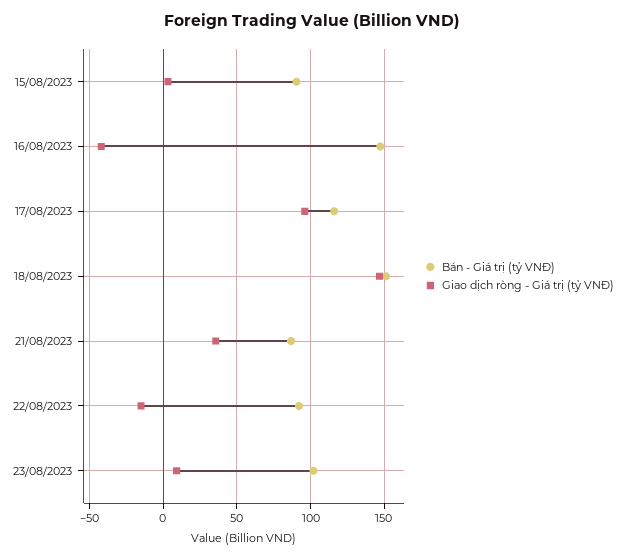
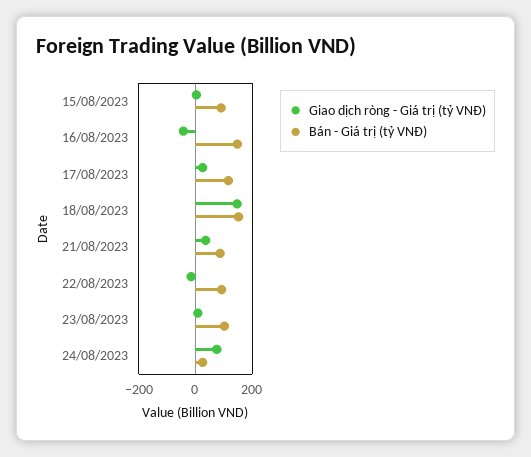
Giao dịch ròng - Giá trị (tỷ VNĐ), 17/08/2023: 95 -> 25
Giao dịch ròng - Giá trị (tỷ VNĐ), 24/08/2023: none -> 75
Bán - Giá trị (tỷ VNĐ), 24/08/2023: none -> 25

